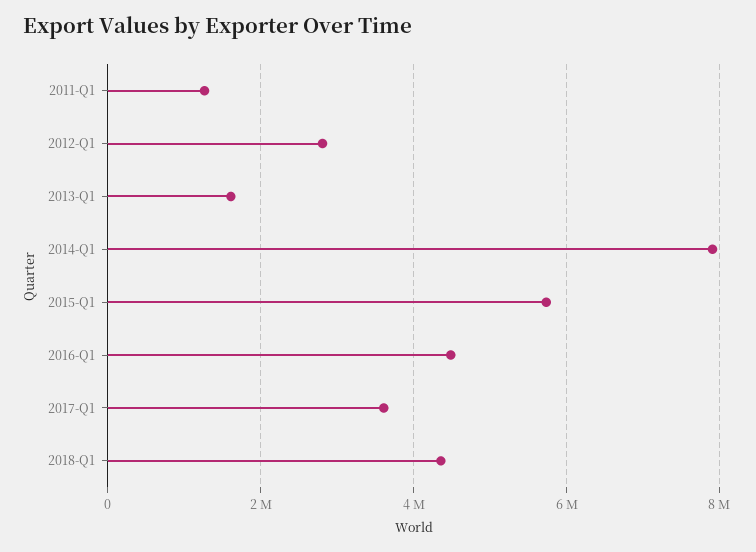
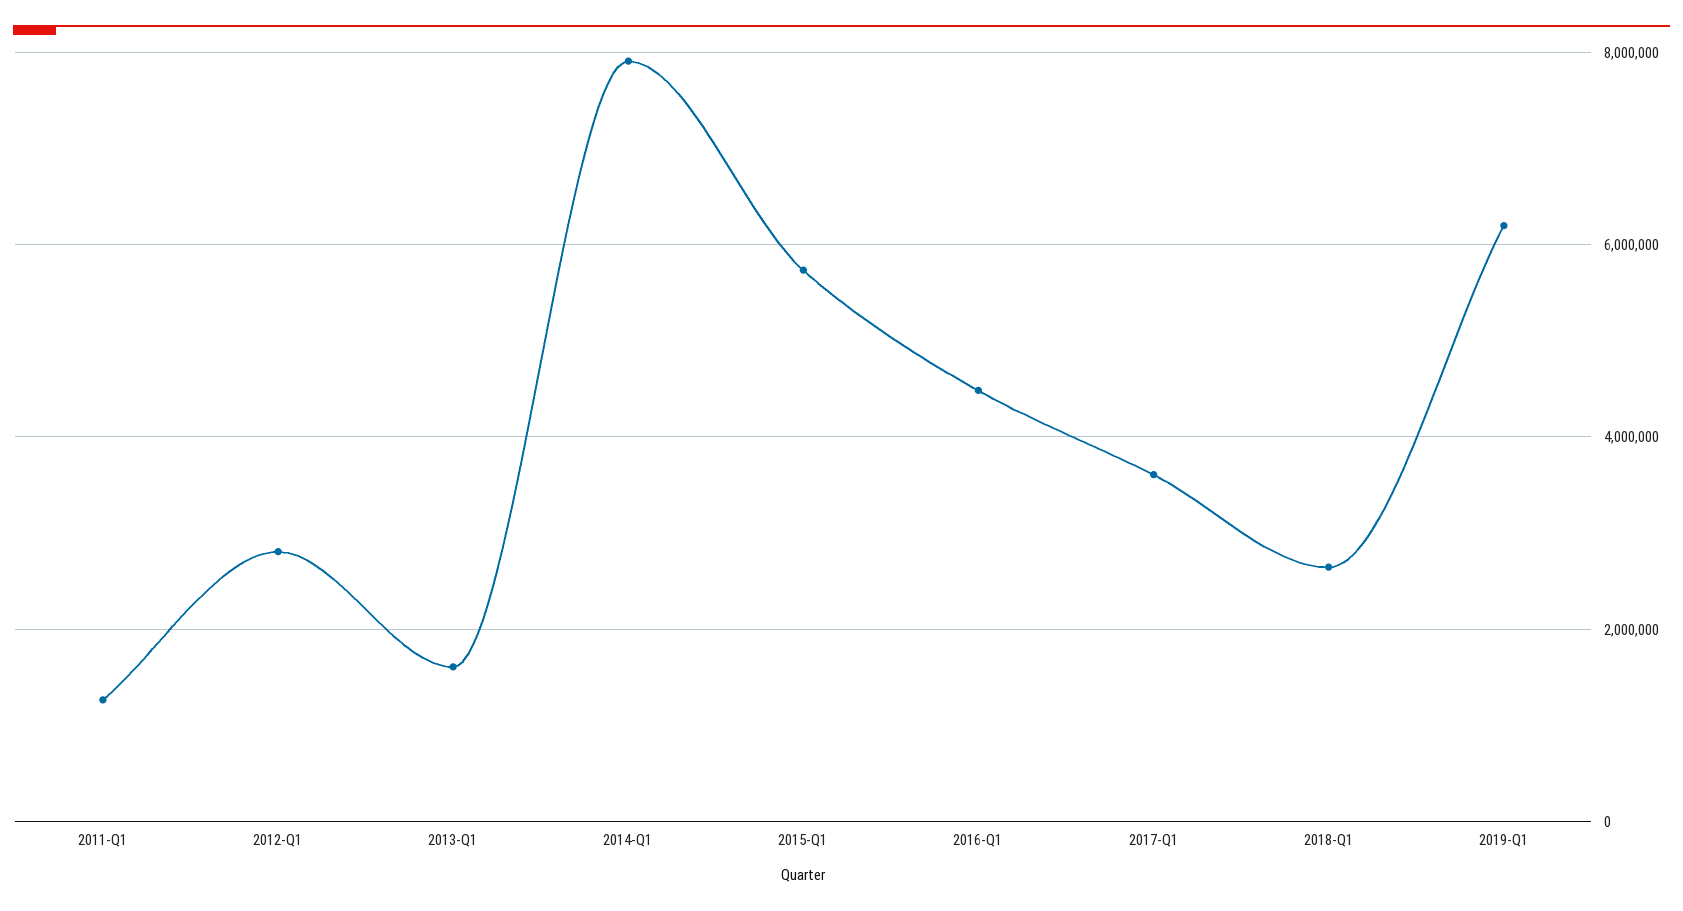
2018-Q1: 4400000 -> 2600000
2019-Q1: none -> 6200000

